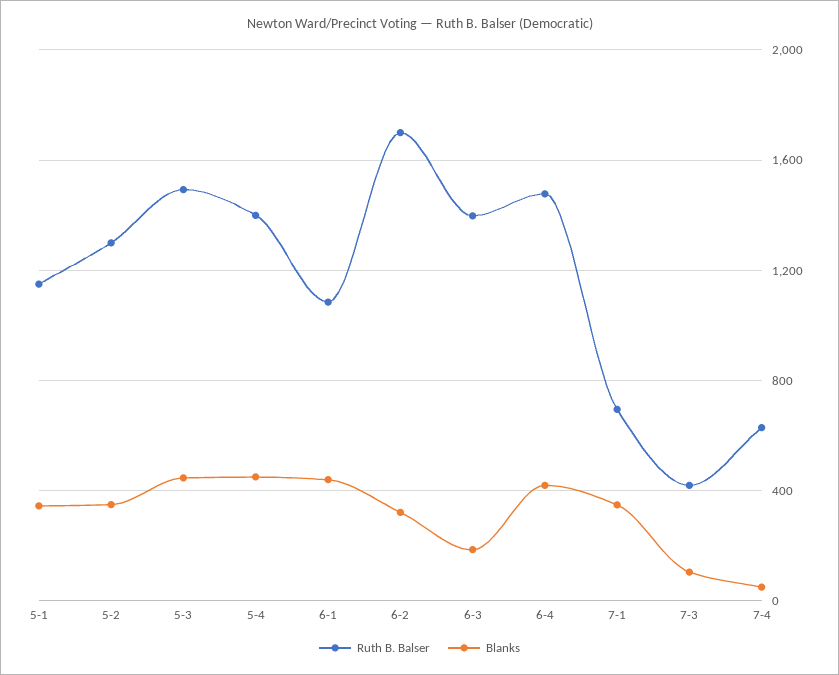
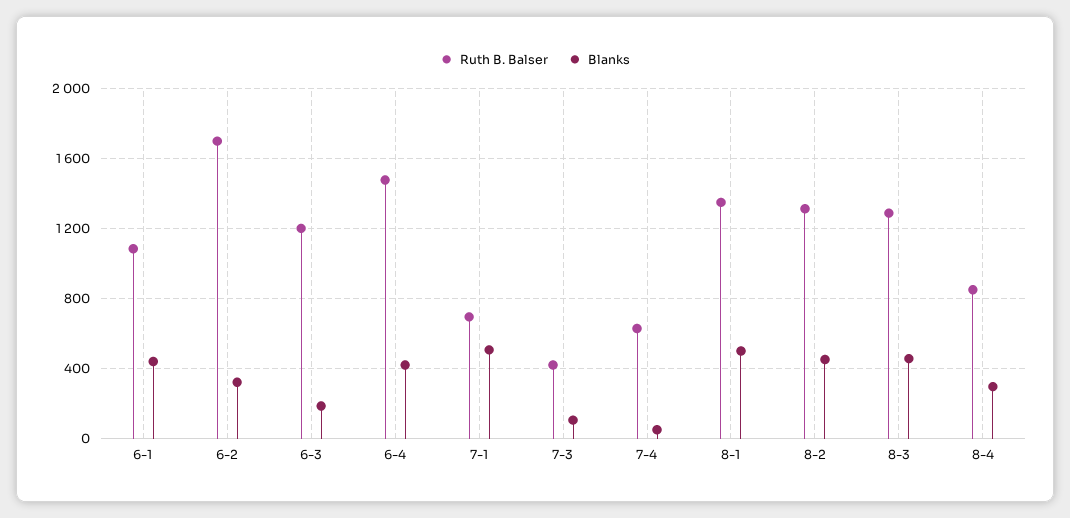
Ruth B. Balser, 5-1: 1150 -> none
Blanks, 5-1: 350 -> none
Ruth B. Balser, 5-2: 1300 -> none
Blanks, 5-2: 350 -> none
Ruth B. Balser, 5-3: 1500 -> none
Blanks, 5-3: 450 -> none
Ruth B. Balser, 5-4: 1400 -> none
Blanks, 5-4: 450 -> none
Ruth B. Balser, 6-3: 1400 -> 1200
Blanks, 7-1: 350 -> 500
Ruth B. Balser, 8-1: none -> 1350
Blanks, 8-1: none -> 500
Ruth B. Balser, 8-2: none -> 1300
Blanks, 8-2: none -> 450
Ruth B. Balser, 8-3: none -> 1300
Blanks, 8-3: none -> 450
Ruth B. Balser, 8-4: none -> 850
Blanks, 8-4: none -> 300

